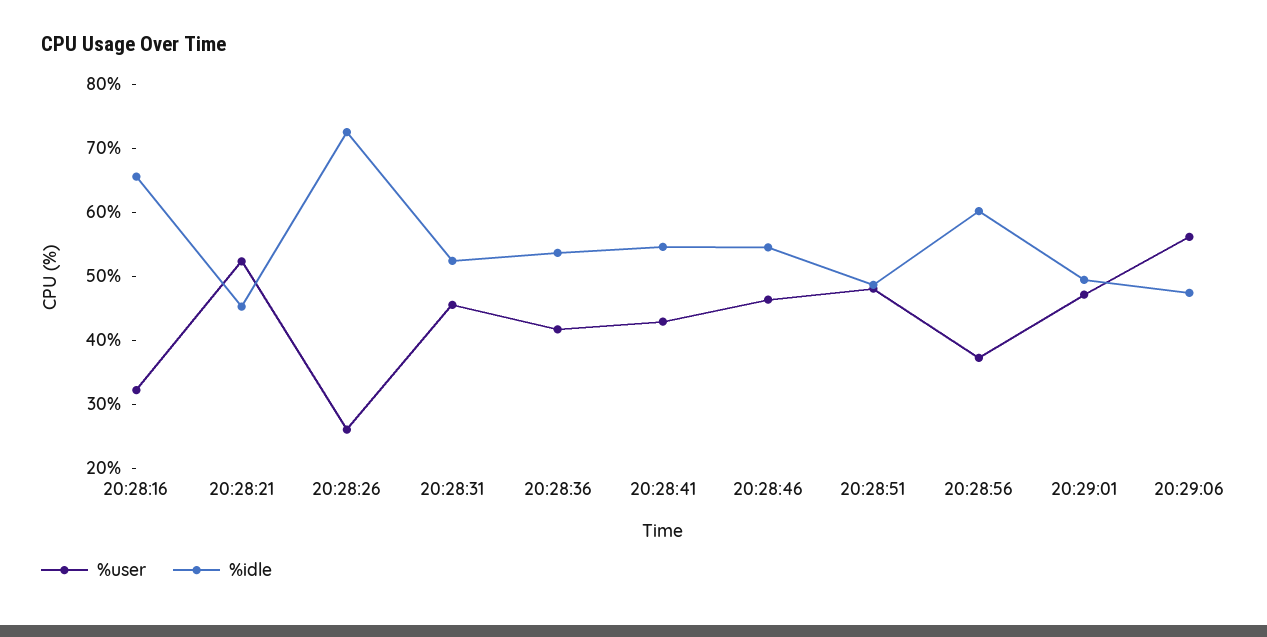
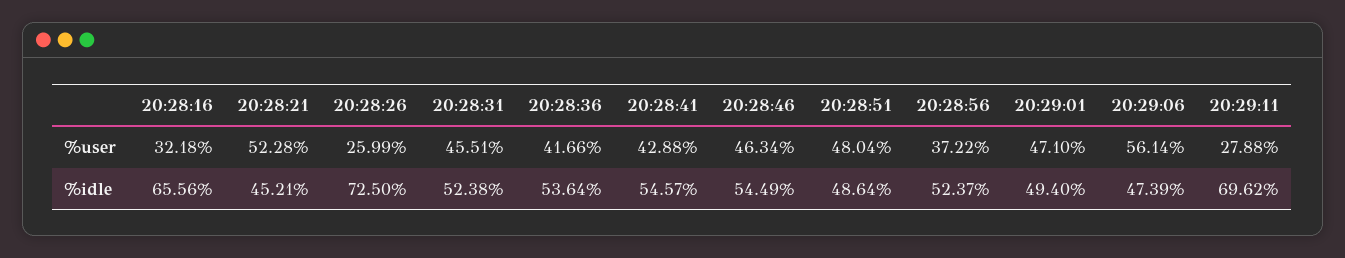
%idle, 20:28:56: 60 -> 52.37
%user, 20:29:11: none -> 27.88
%idle, 20:29:11: none -> 69.62

